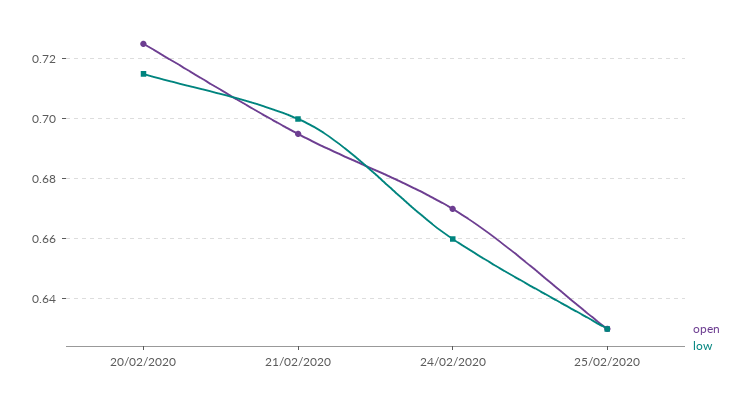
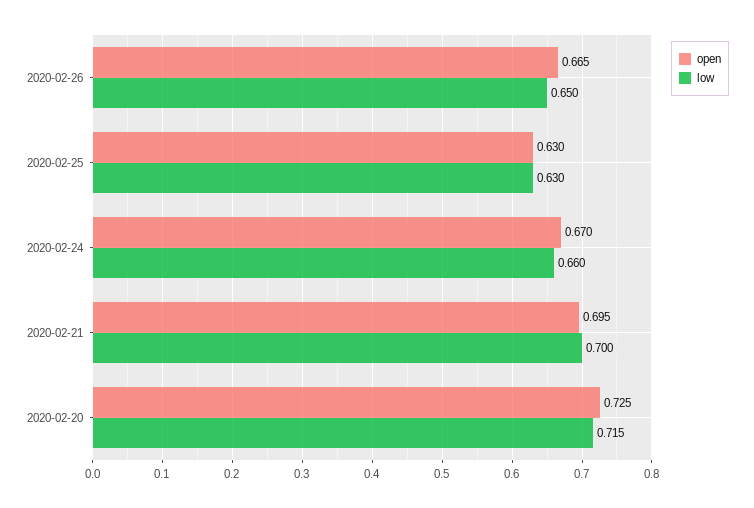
open, 2020-02-26: none -> 0.665
low, 2020-02-26: none -> 0.65

